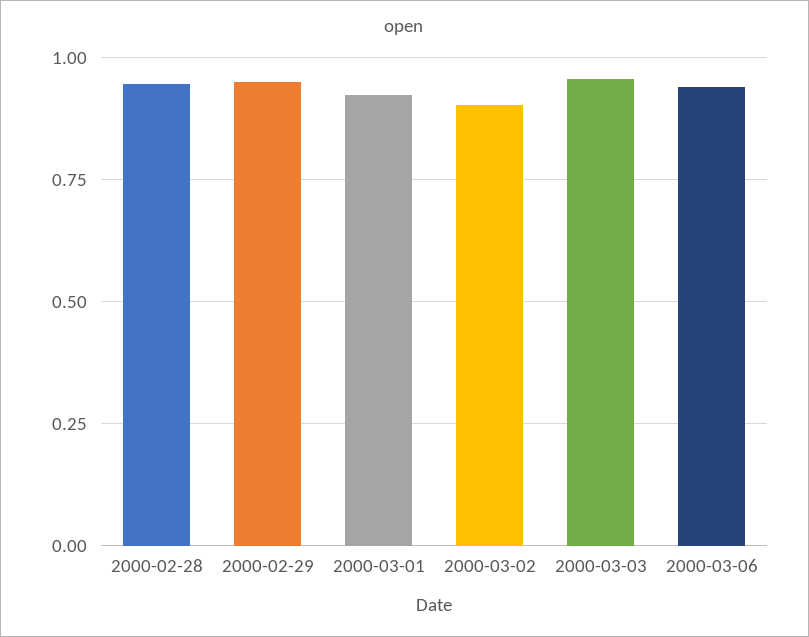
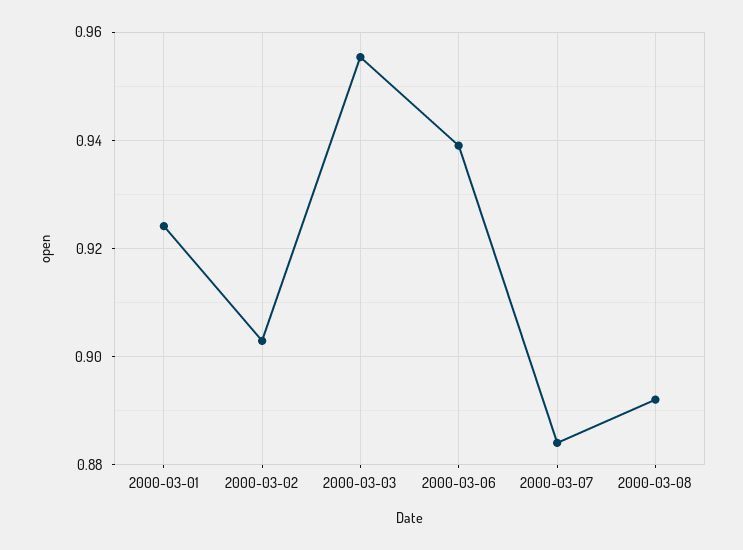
2000-02-28: 0.95 -> none
2000-02-29: 0.95 -> none
2000-03-07: none -> 0.884
2000-03-08: none -> 0.892

